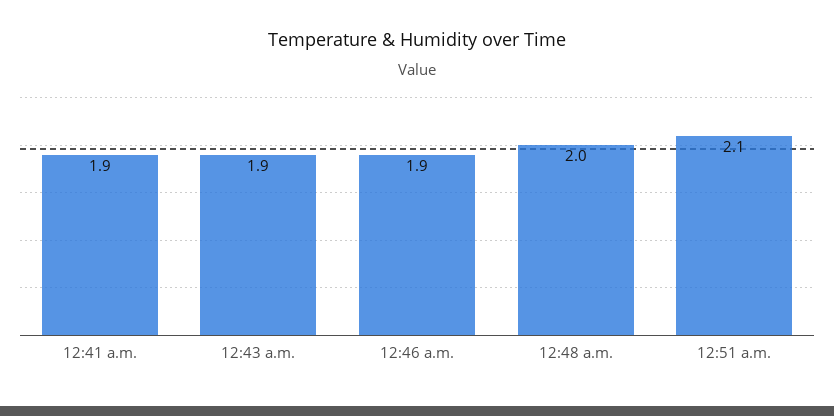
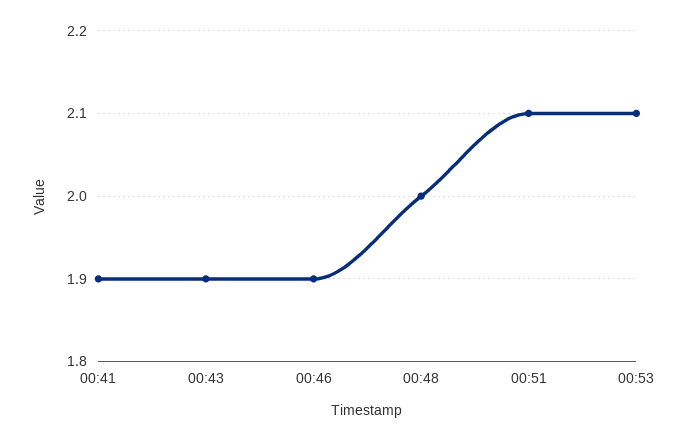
00:53: none -> 2.1

